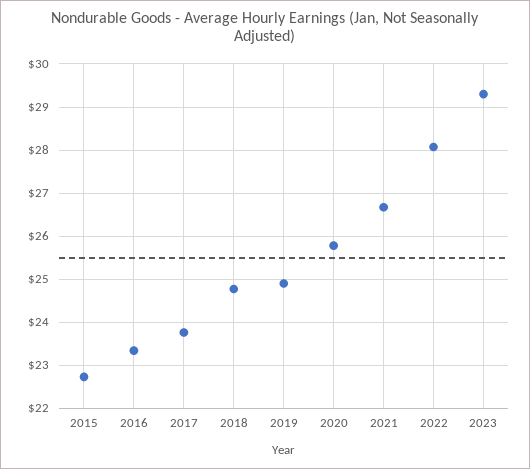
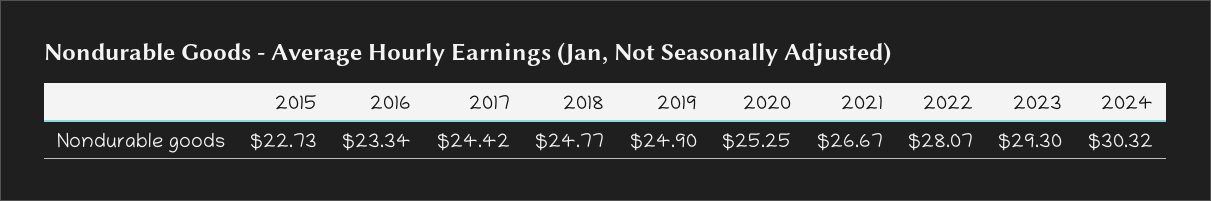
2017: 23.8 -> 24.42
2020: 25.8 -> 25.25
2024: none -> 30.32

